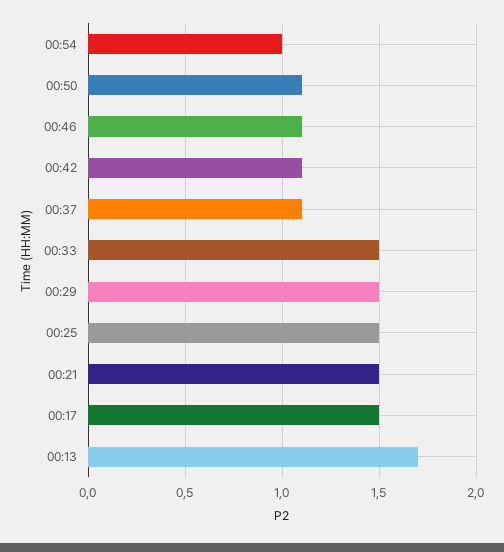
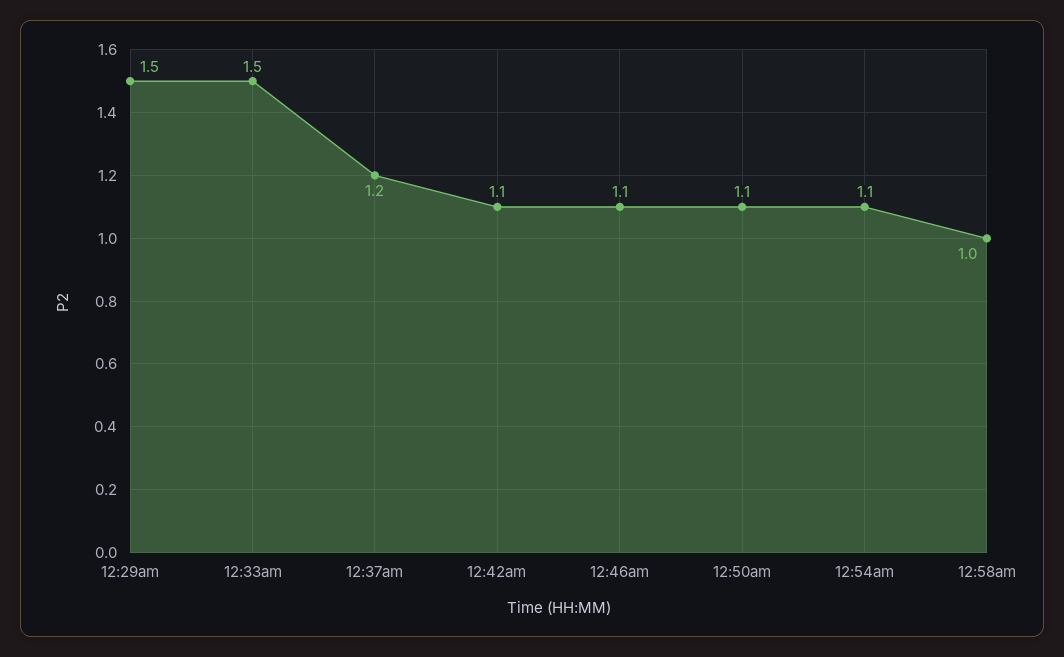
00:54: 1 -> 1.1
00:37: 1.1 -> 1.2
00:25: 1.5 -> none
00:21: 1.5 -> none
00:17: 1.5 -> none
00:13: 1.7 -> none
12:58am: none -> 1

